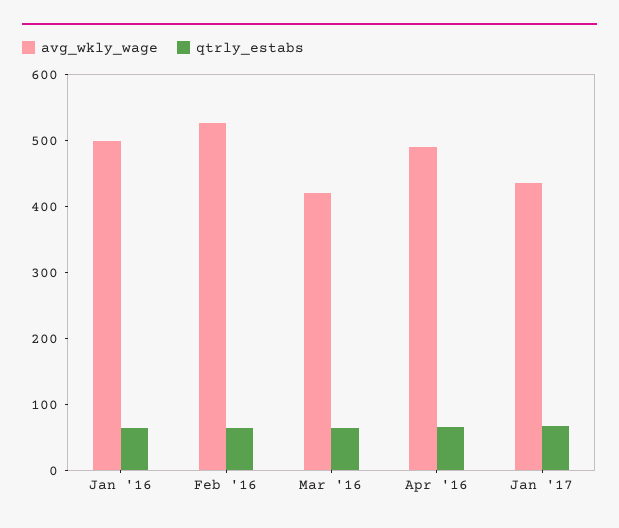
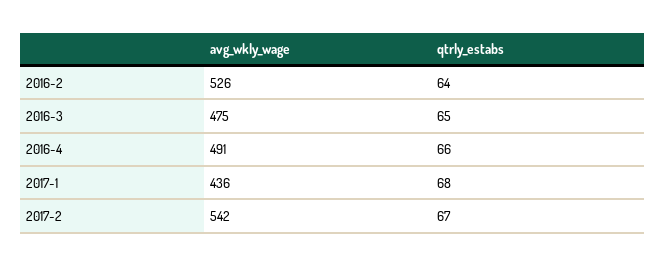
avg_wkly_wage, Jan '16: 500 -> none
qtrly_estabs, Jan '16: 60 -> none
avg_wkly_wage, Mar '16: 420 -> 475
avg_wkly_wage, 2017-2: none -> 542
qtrly_estabs, 2017-2: none -> 67

